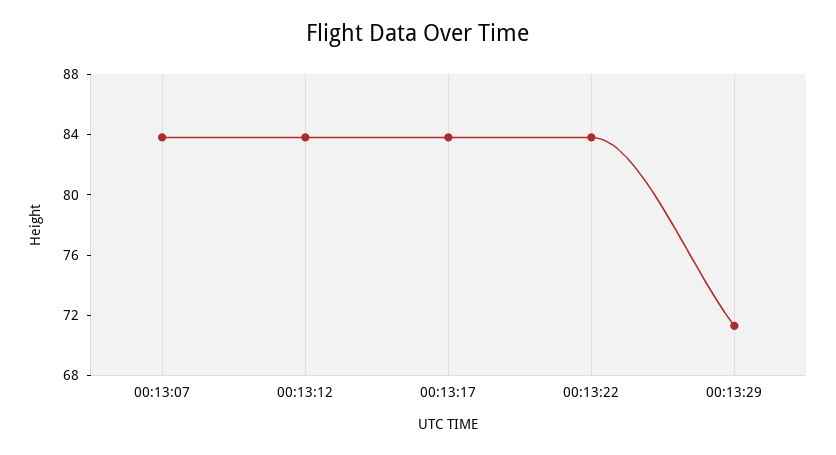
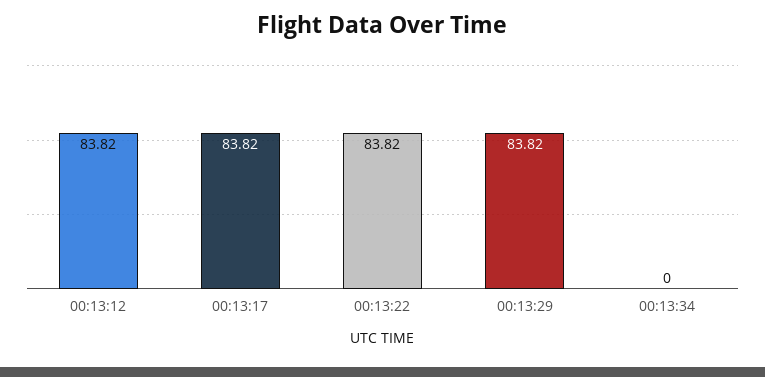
00:13:07: 84 -> none
00:13:29: 71 -> 83.82
00:13:34: none -> 0

